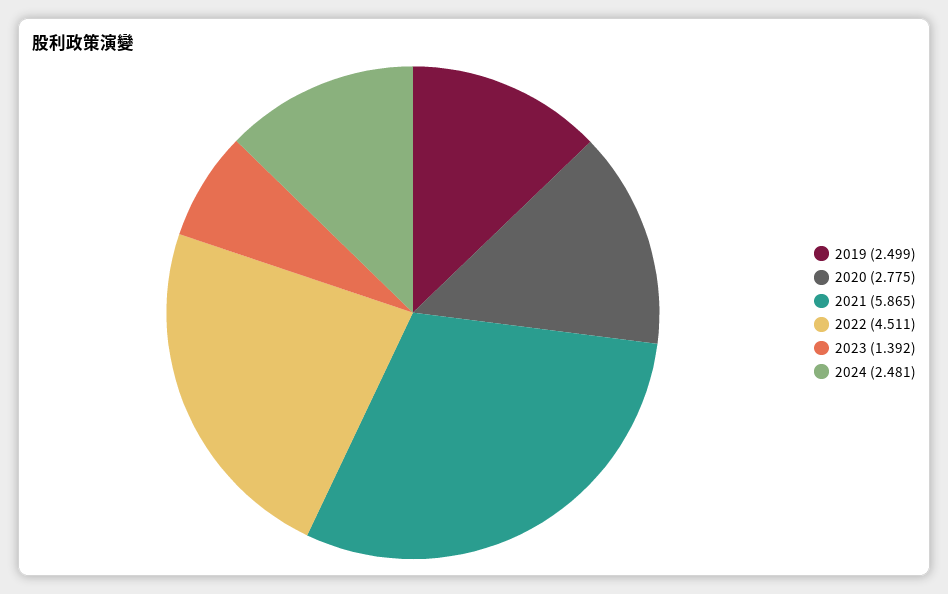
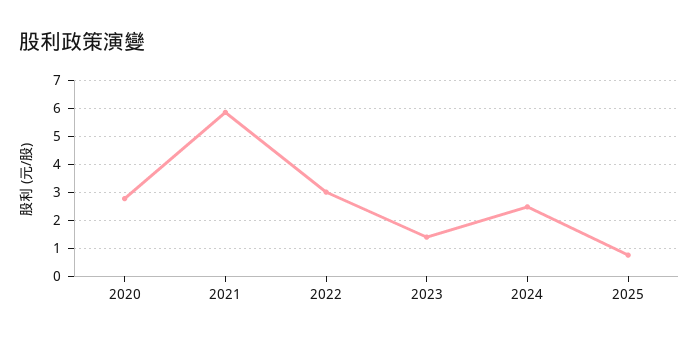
2019: 2.499 -> none
2022: 4.511 -> 3
2025: none -> 0.75

